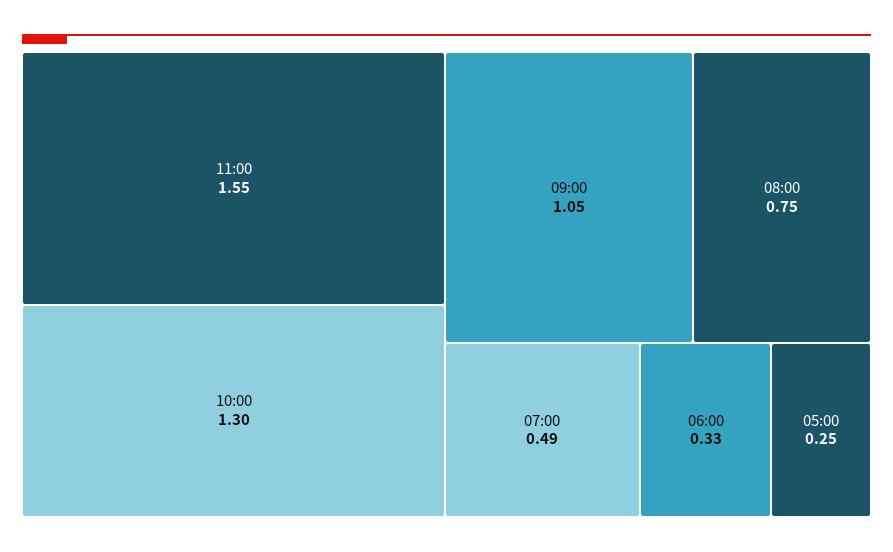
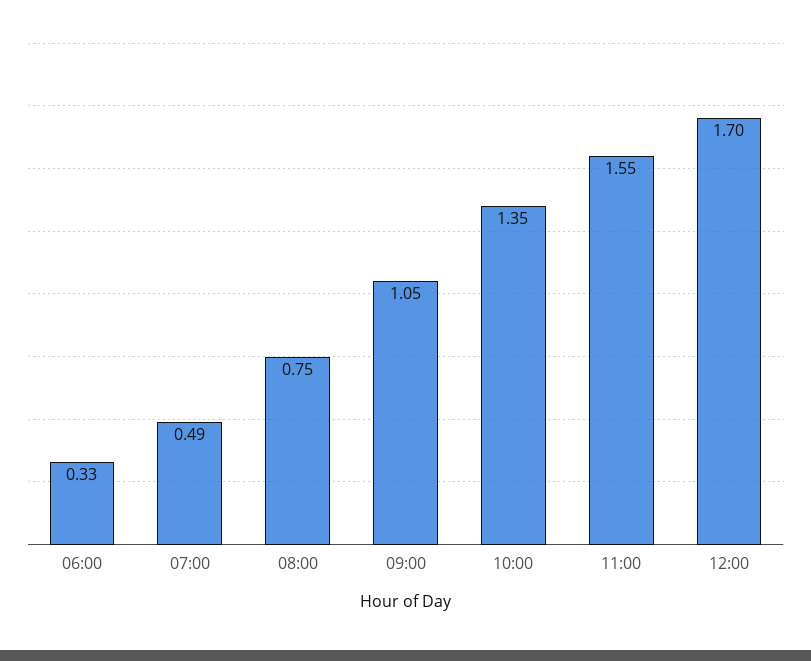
10:00: 1.3 -> 1.35
05:00: 0.25 -> none
12:00: none -> 1.7

